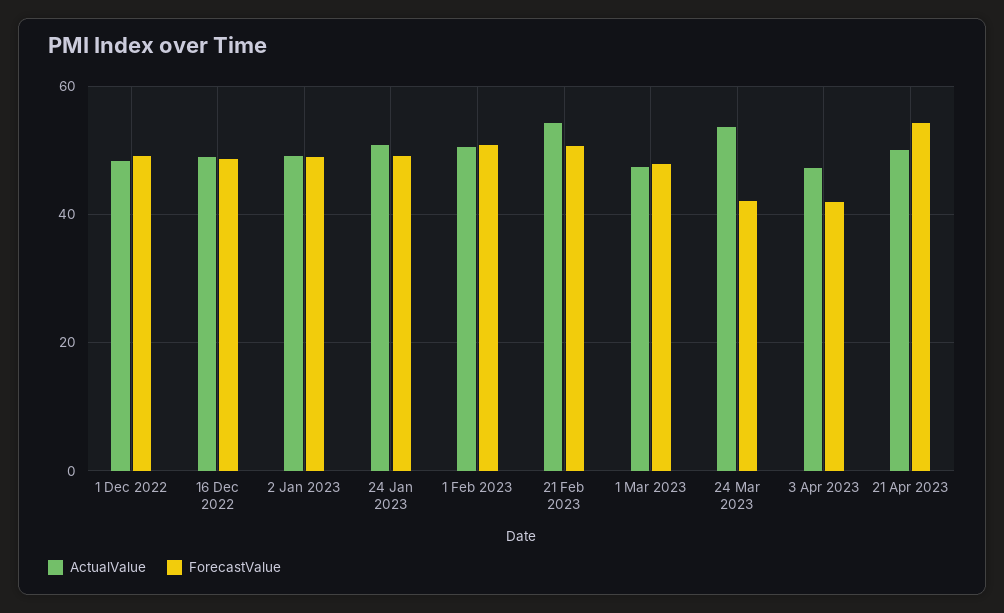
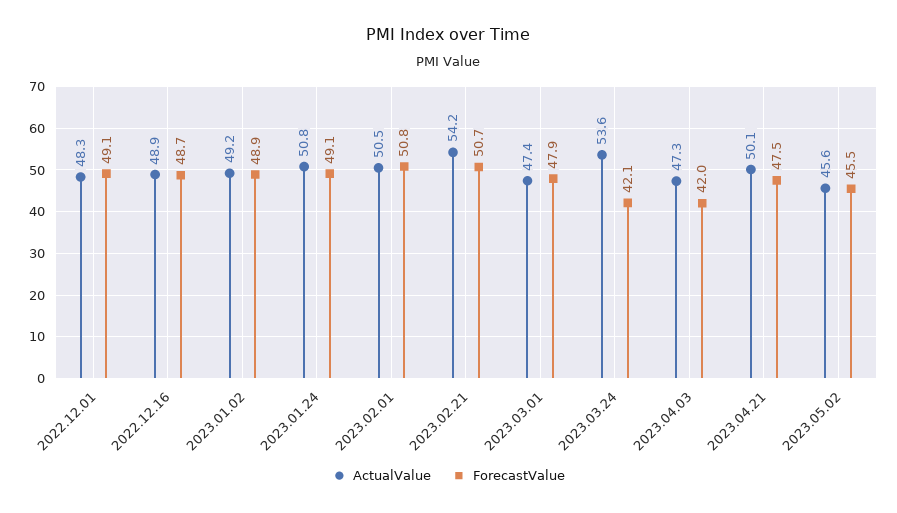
ForecastValue, 21 Apr 2023: 54 -> 47.5
ActualValue, 2023.05.02: none -> 45.6
ForecastValue, 2023.05.02: none -> 45.5

